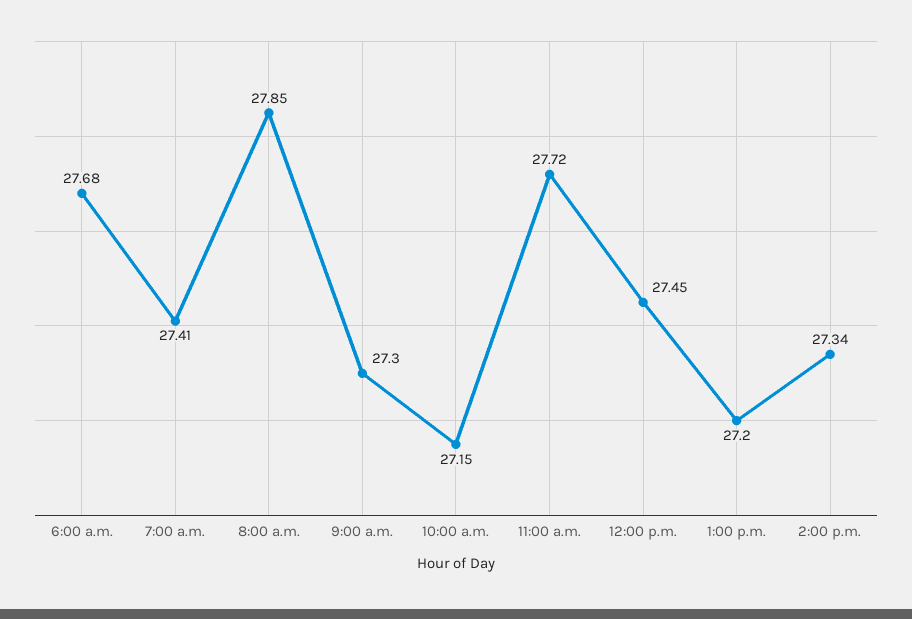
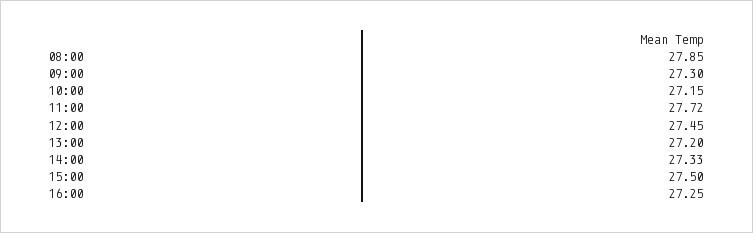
6:00 a.m.: 27.68 -> none
7:00 a.m.: 27.41 -> none
2:00 p.m.: 27.34 -> 27.33
15:00: none -> 27.5
16:00: none -> 27.25

